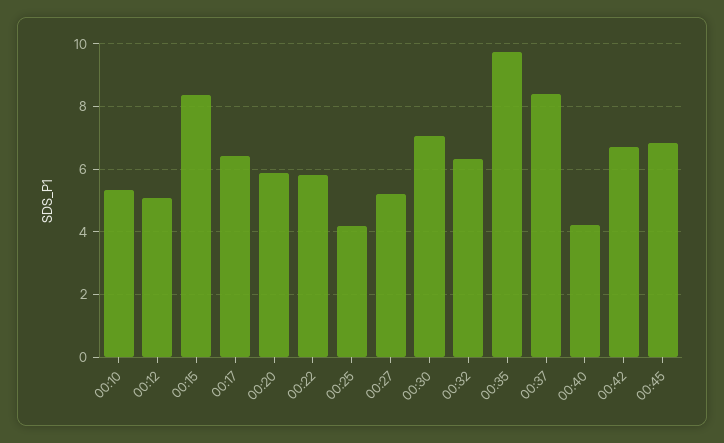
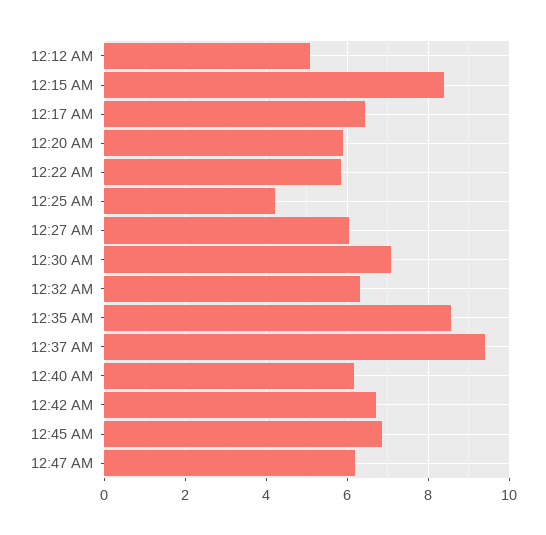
00:10: 5.4 -> none
00:27: 5.2 -> 6
00:35: 9.8 -> 8.6
00:37: 8.4 -> 9.4
00:40: 4.2 -> 6.2
12:47 AM: none -> 6.2

